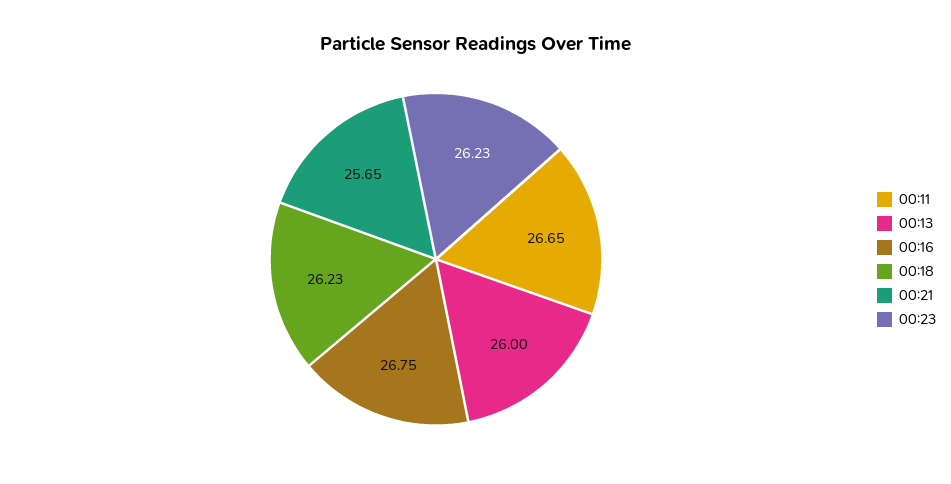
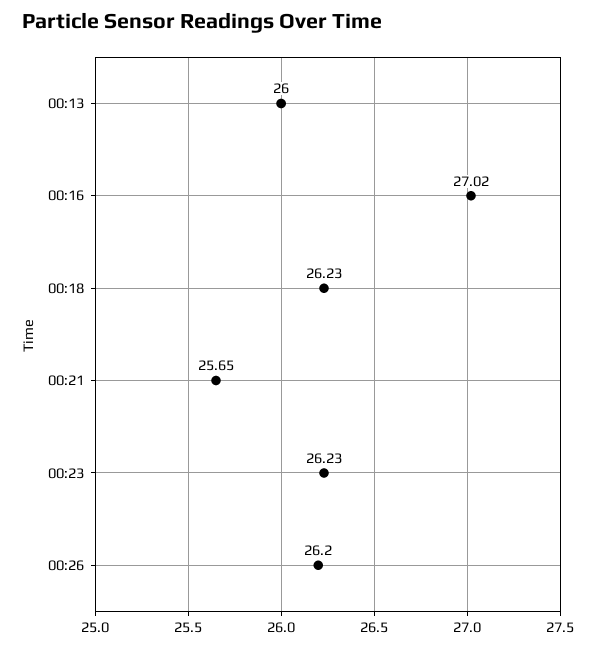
00:11: 26.65 -> none
00:16: 26.75 -> 27.02
00:26: none -> 26.2

